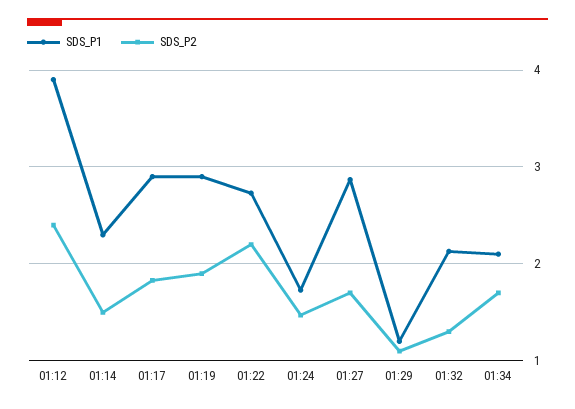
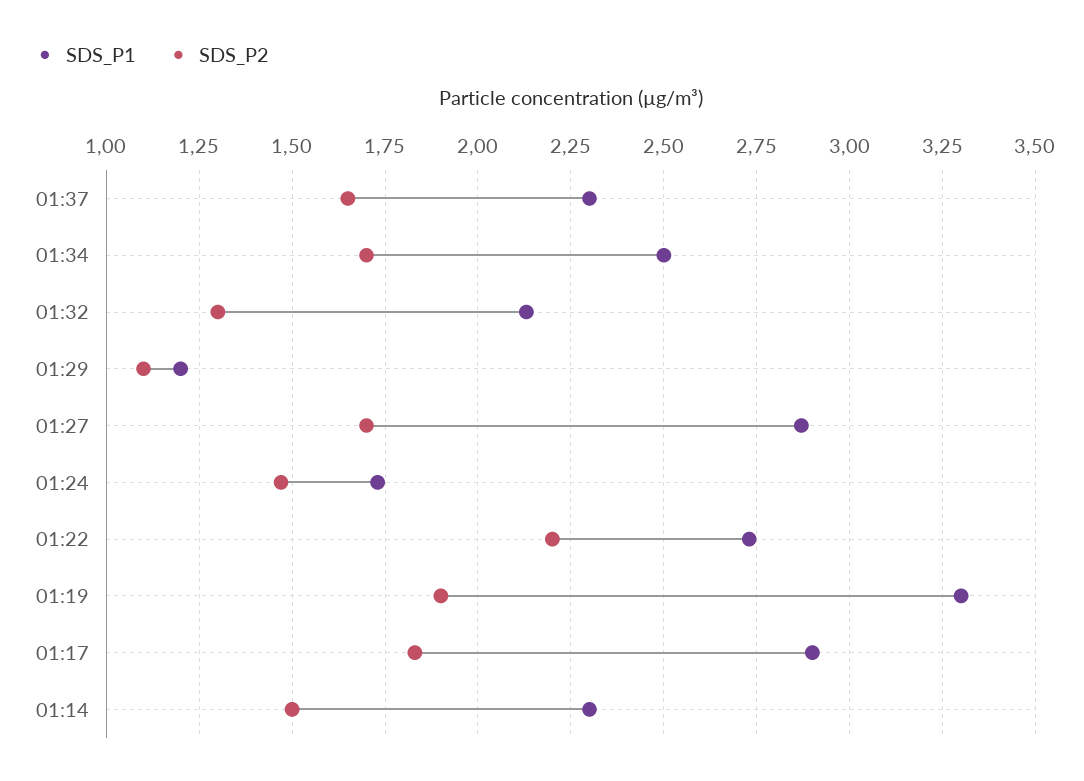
SDS_P1, 01:12: 3.9 -> none
SDS_P2, 01:12: 2.4 -> none
SDS_P1, 01:19: 2.9 -> 3.3
SDS_P1, 01:34: 2.1 -> 2.5
SDS_P1, 01:37: none -> 2.3
SDS_P2, 01:37: none -> 1.65

